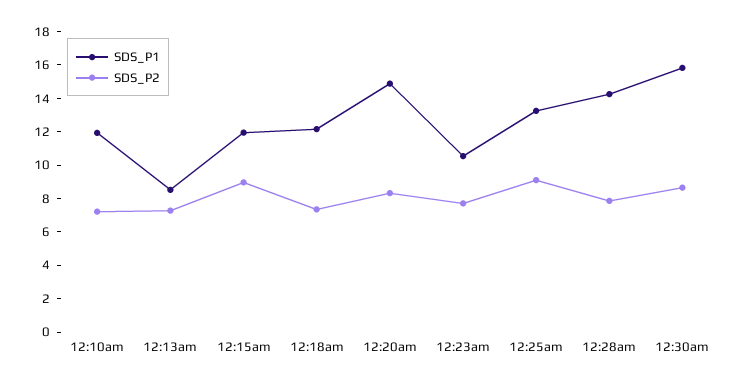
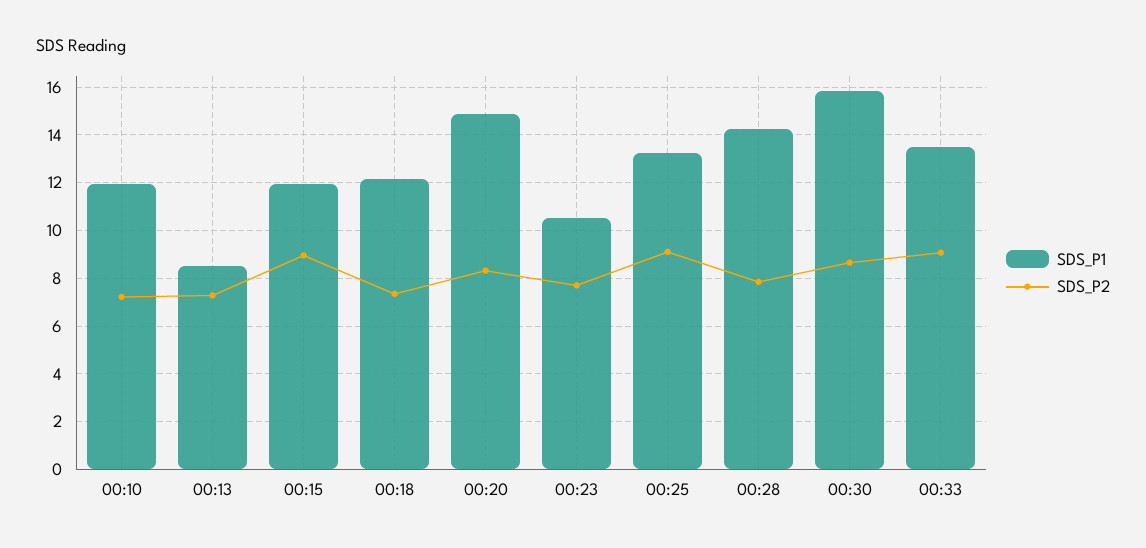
SDS_P1, 00:33: none -> 13.5
SDS_P2, 00:33: none -> 9

